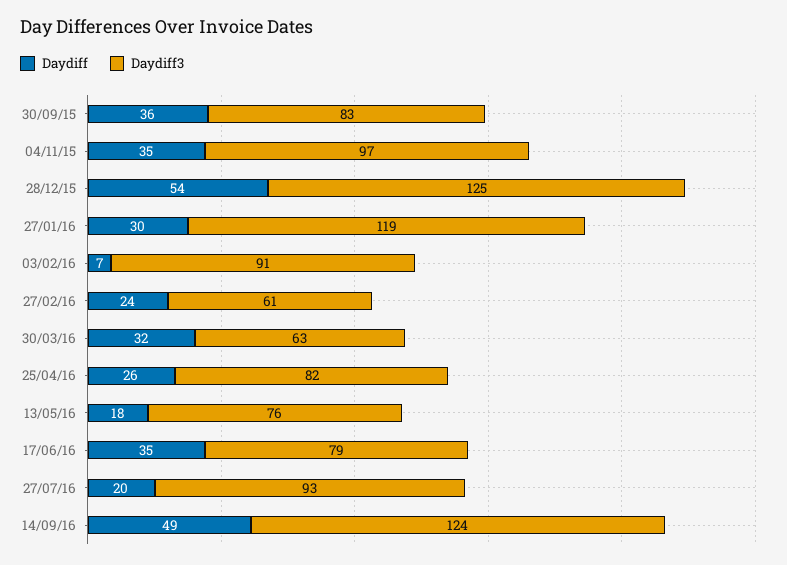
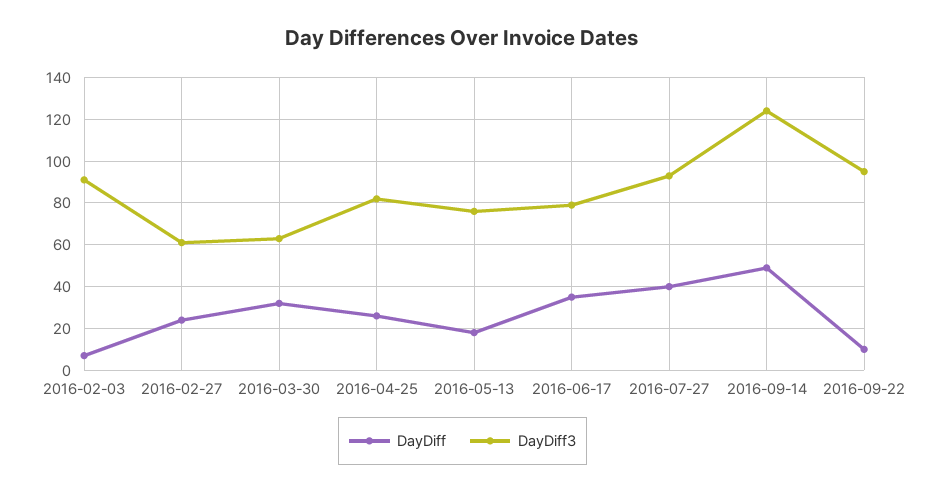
Daydiff, 30/09/15: 36 -> none
Daydiff3, 30/09/15: 83 -> none
Daydiff, 04/11/15: 35 -> none
Daydiff3, 04/11/15: 97 -> none
Daydiff, 28/12/15: 54 -> none
Daydiff3, 28/12/15: 125 -> none
Daydiff, 27/01/16: 30 -> none
Daydiff3, 27/01/16: 119 -> none
Daydiff, 27/07/16: 20 -> 40
Daydiff, 2016-09-22: none -> 10
Daydiff3, 2016-09-22: none -> 95

